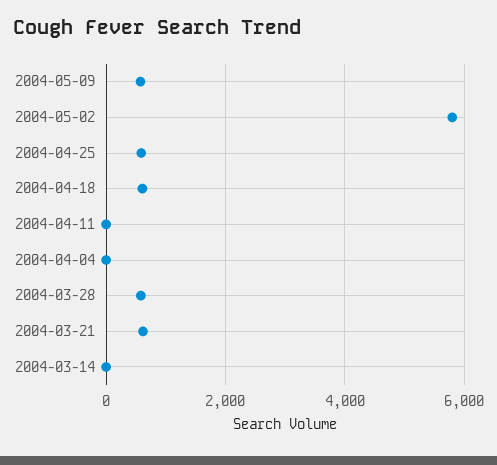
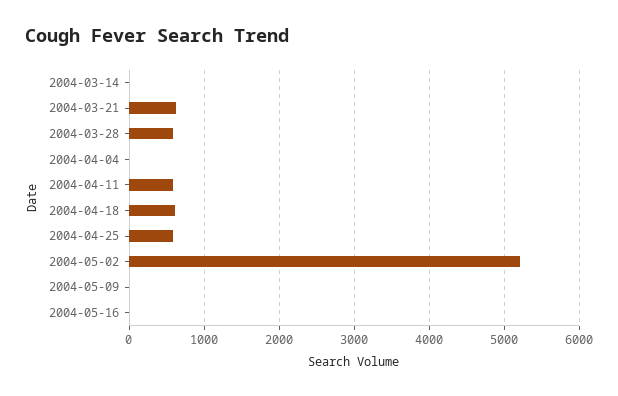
2004-05-09: 600 -> 0
2004-05-02: 5800 -> 5200
2004-04-11: 0 -> 600
2004-05-16: none -> 0

